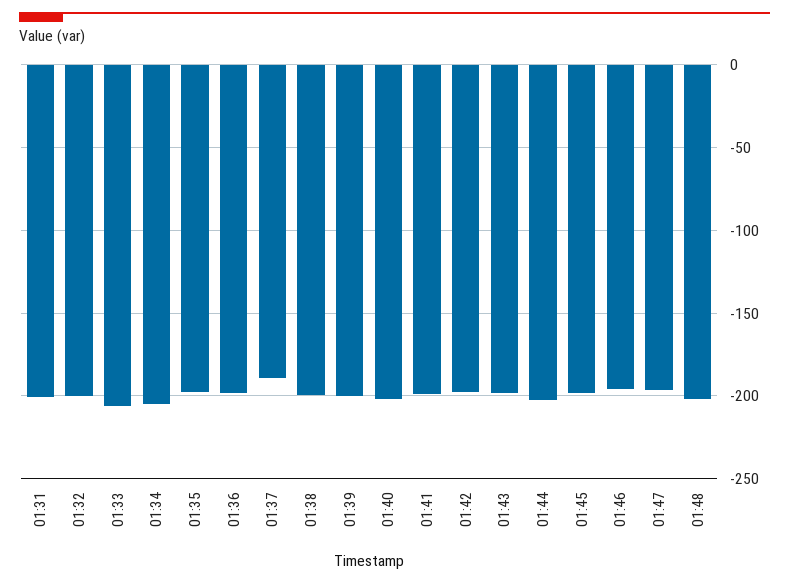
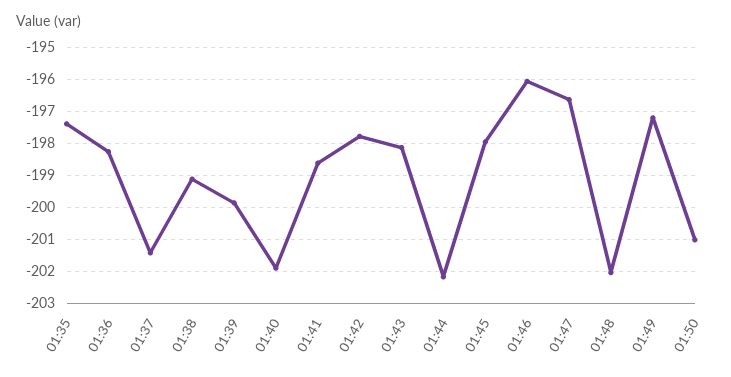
01:31: -200 -> none
01:32: -200 -> none
01:33: -205 -> none
01:34: -205 -> none
01:37: -190 -> -201.4
01:49: none -> -197.2
01:50: none -> -201

